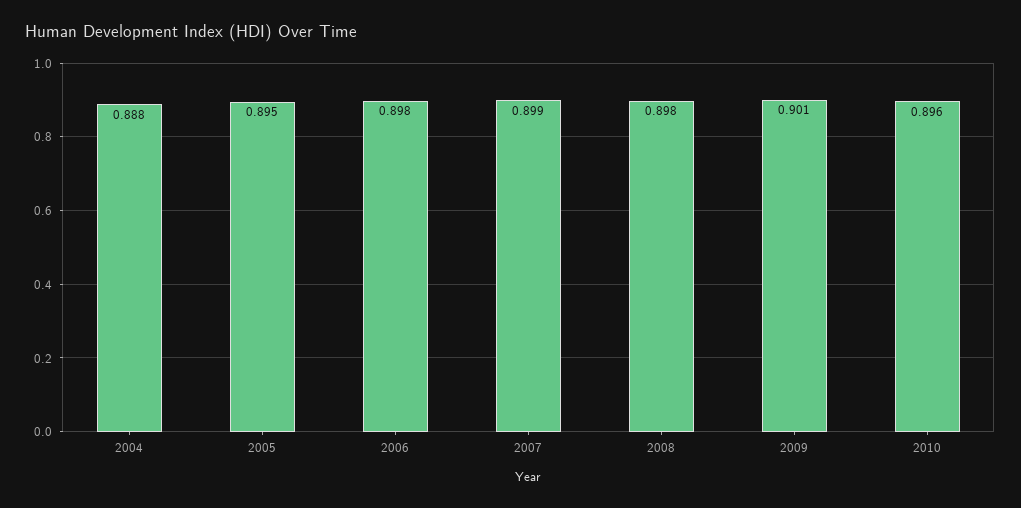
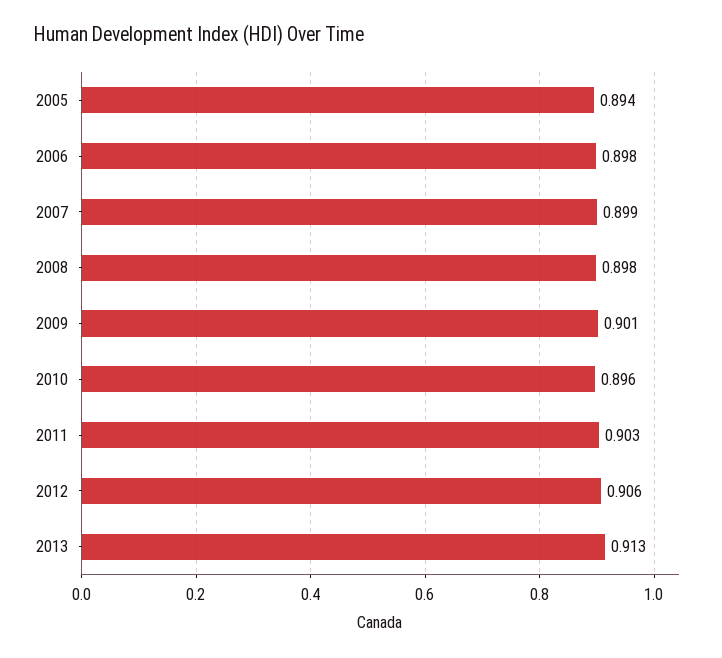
2004: 0.888 -> none
2005: 0.895 -> 0.894
2011: none -> 0.903
2012: none -> 0.906
2013: none -> 0.913

